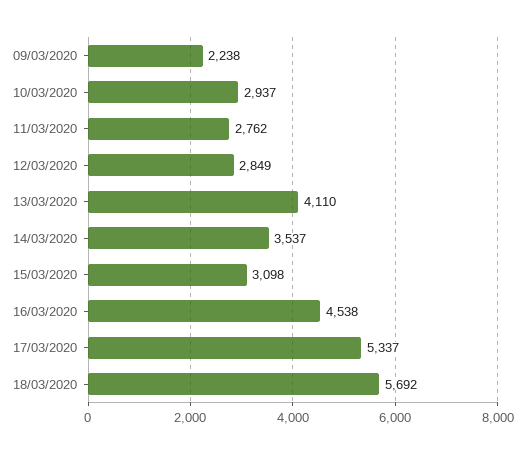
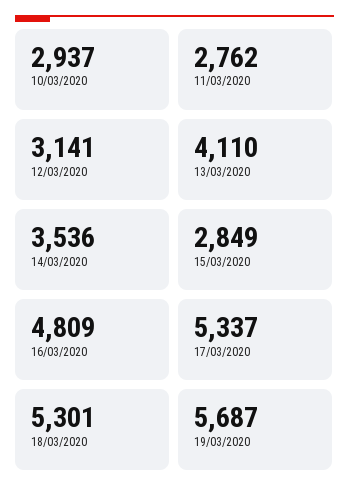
09/03/2020: 2238 -> none
12/03/2020: 2849 -> 3141
14/03/2020: 3537 -> 3536
15/03/2020: 3098 -> 2849
16/03/2020: 4538 -> 4809
18/03/2020: 5692 -> 5301
19/03/2020: none -> 5687

